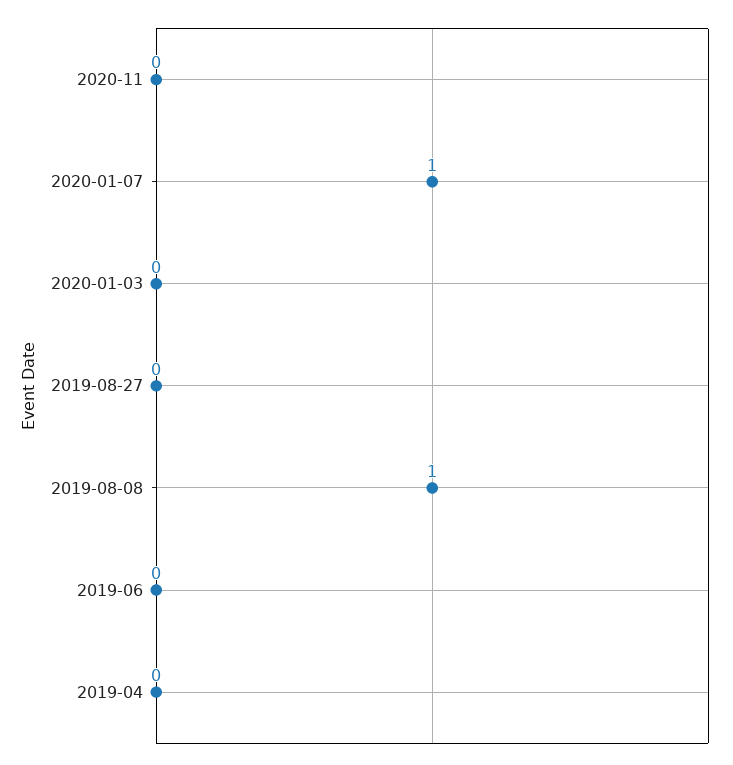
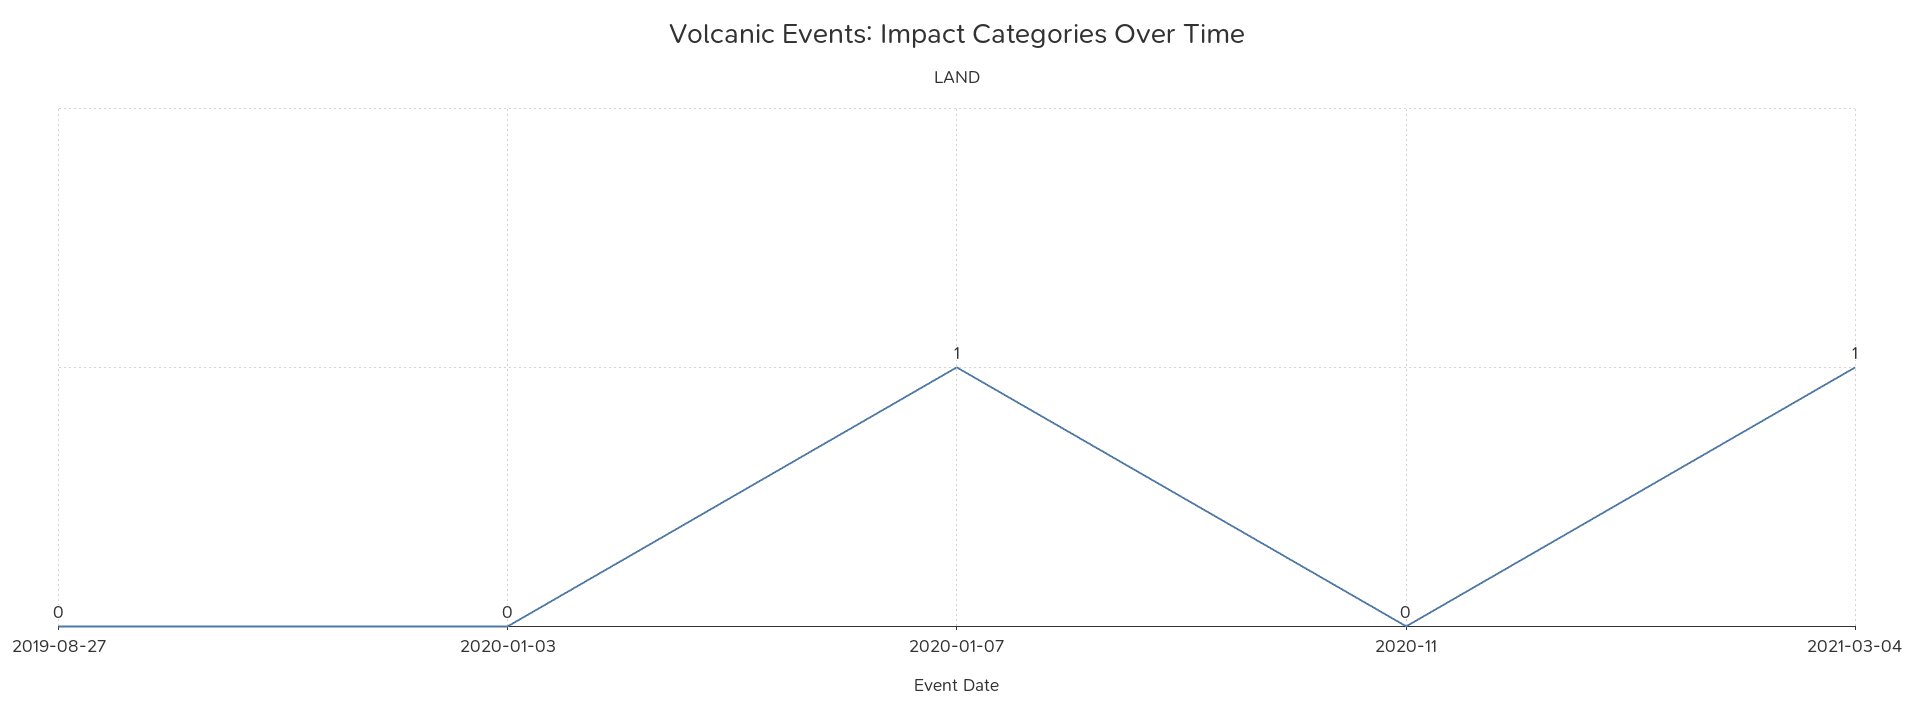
2019-08-08: 1 -> none
2019-06: 0 -> none
2019-04: 0 -> none
2021-03-04: none -> 1

